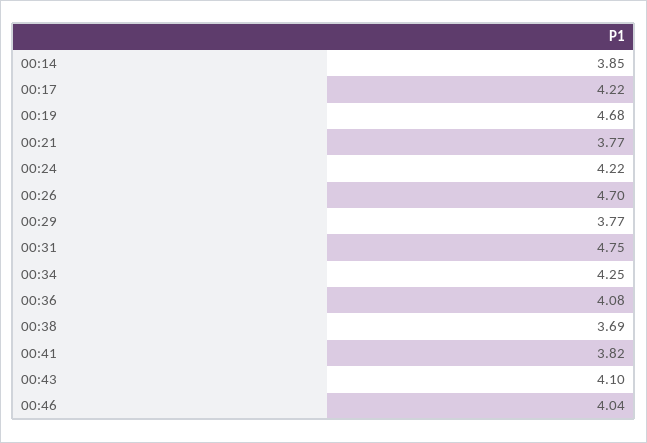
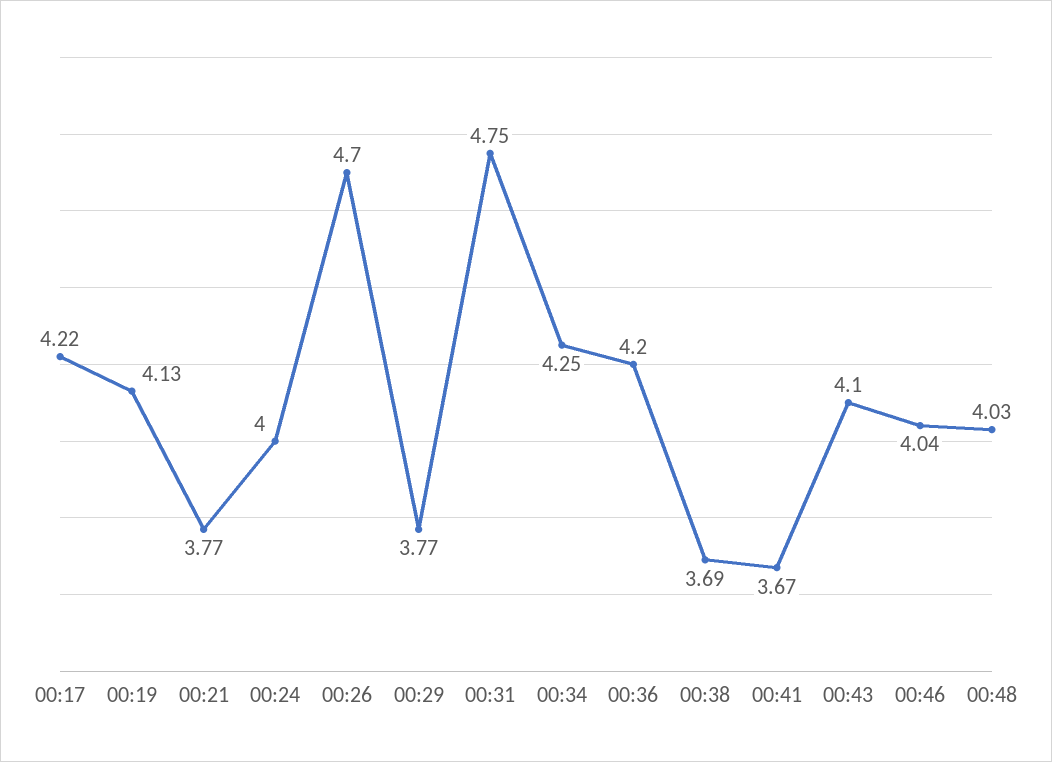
00:14: 3.85 -> none
00:19: 4.68 -> 4.13
00:24: 4.22 -> 4
00:36: 4.08 -> 4.2
00:41: 3.82 -> 3.67
00:48: none -> 4.03

